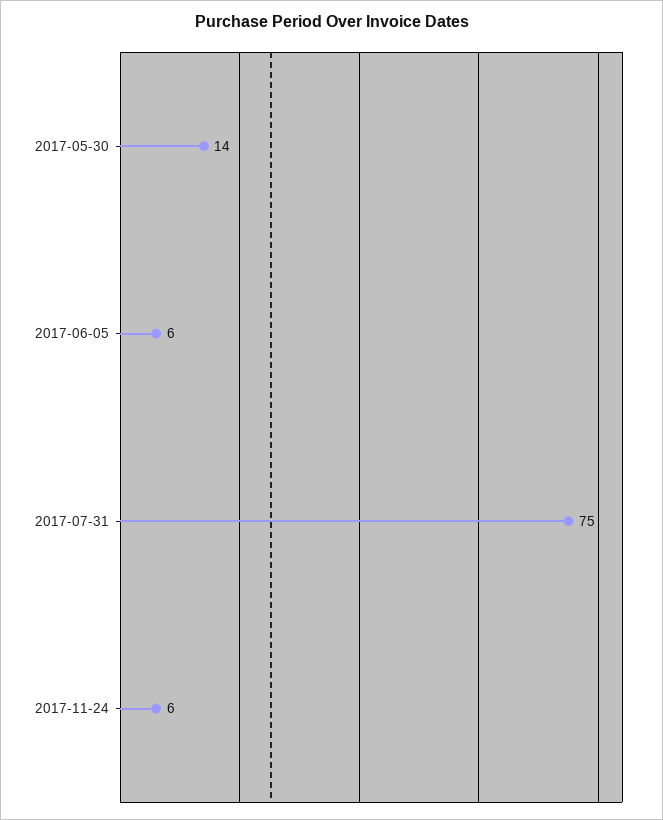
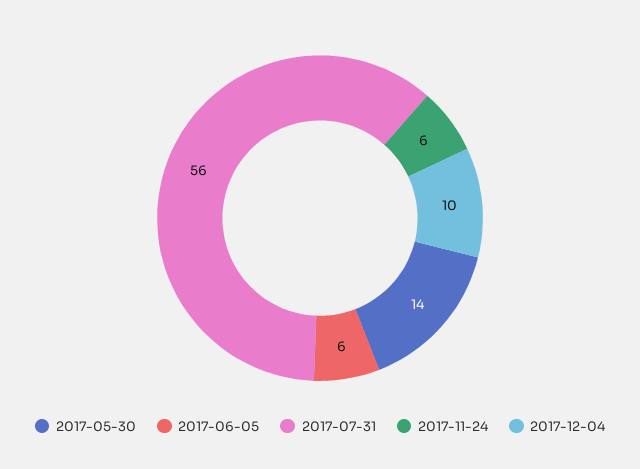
2017-07-31: 75 -> 56
2017-12-04: none -> 10

